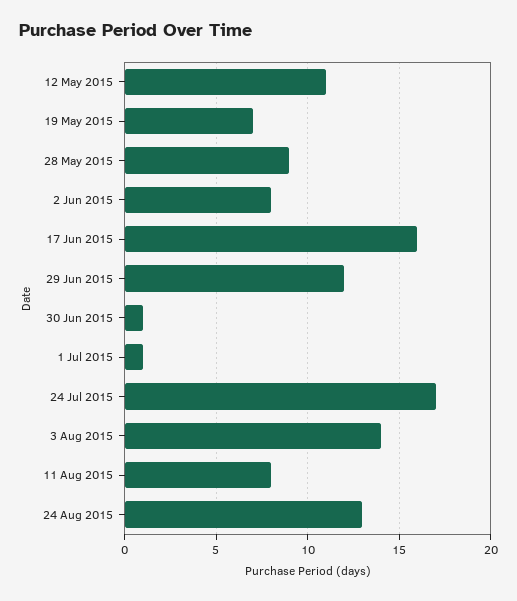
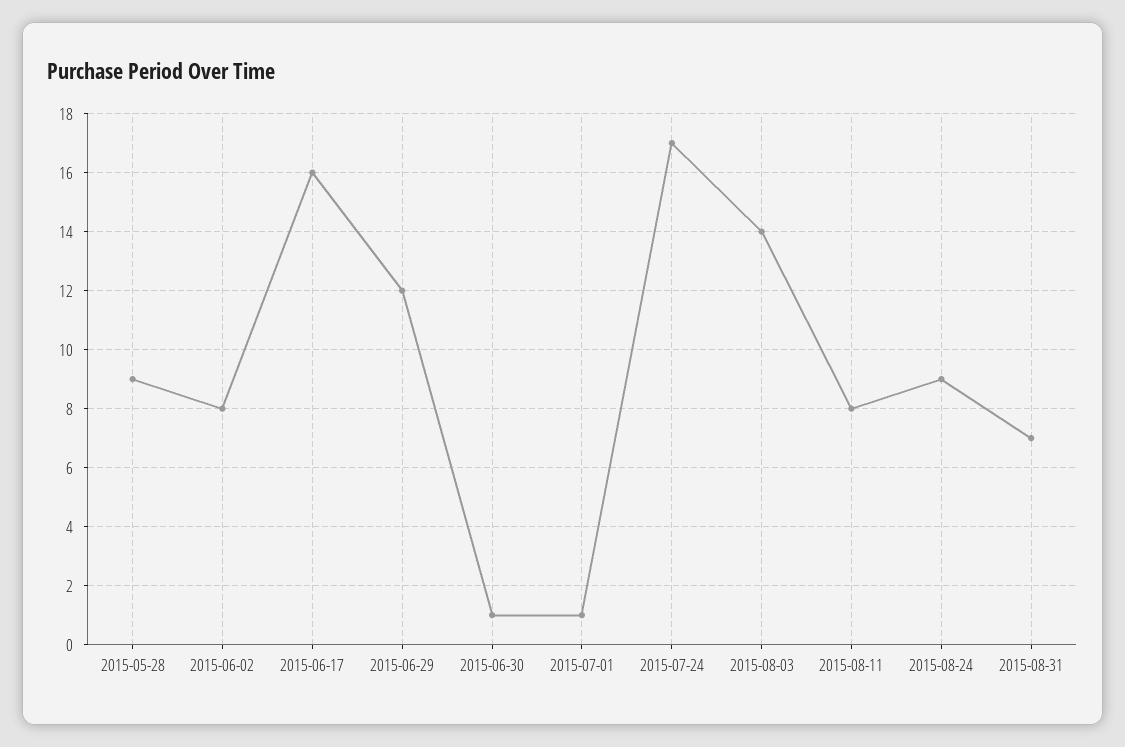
12 May 2015: 11 -> none
19 May 2015: 7 -> none
24 Aug 2015: 13 -> 9
2015-08-31: none -> 7

